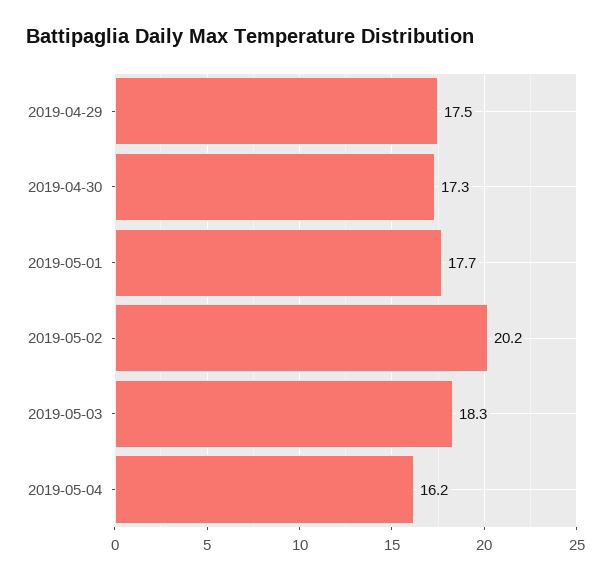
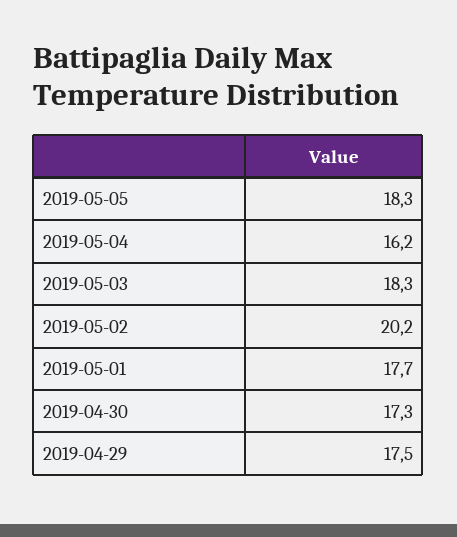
2019-05-05: none -> 18.3

